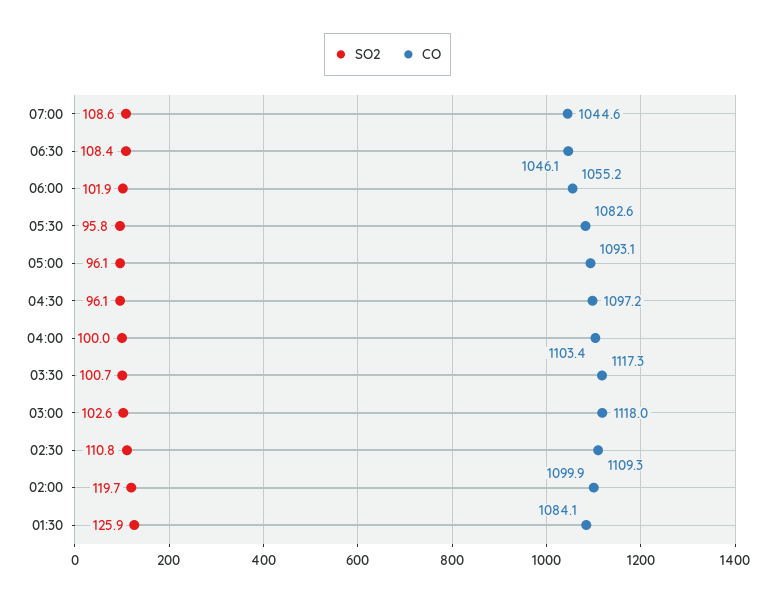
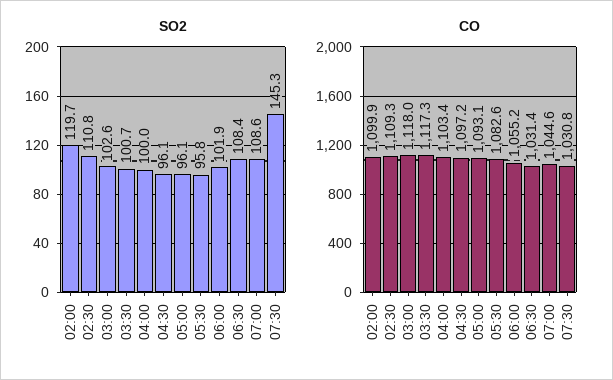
CO, 06:30: 1046.1 -> 1031.4
SO2, 01:30: 125.9 -> none
CO, 01:30: 1084.1 -> none
SO2, 07:30: none -> 145.3
CO, 07:30: none -> 1030.8

